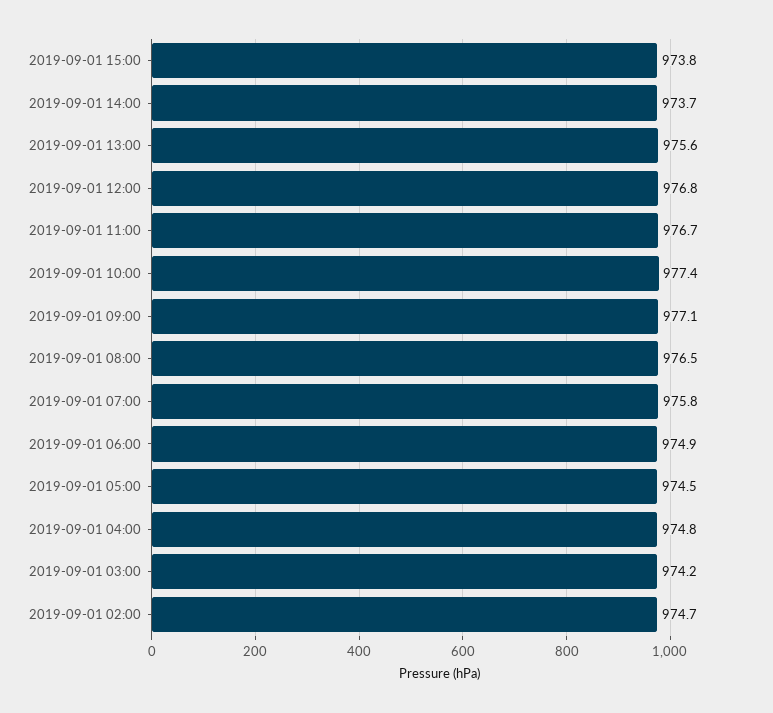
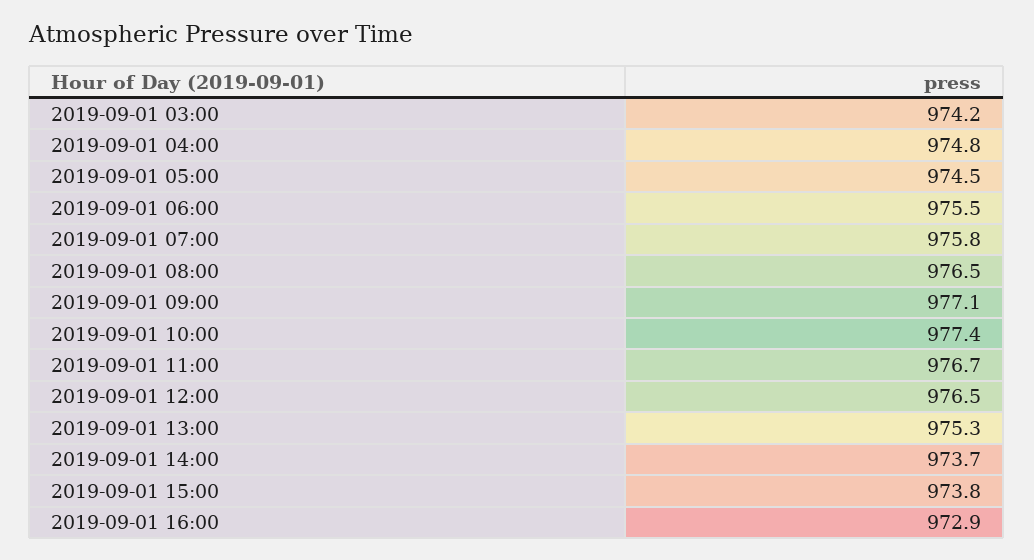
2019-09-01 13:00: 975.6 -> 975.3
2019-09-01 12:00: 976.8 -> 976.5
2019-09-01 06:00: 974.9 -> 975.5
2019-09-01 02:00: 974.7 -> none
2019-09-01 16:00: none -> 972.9

